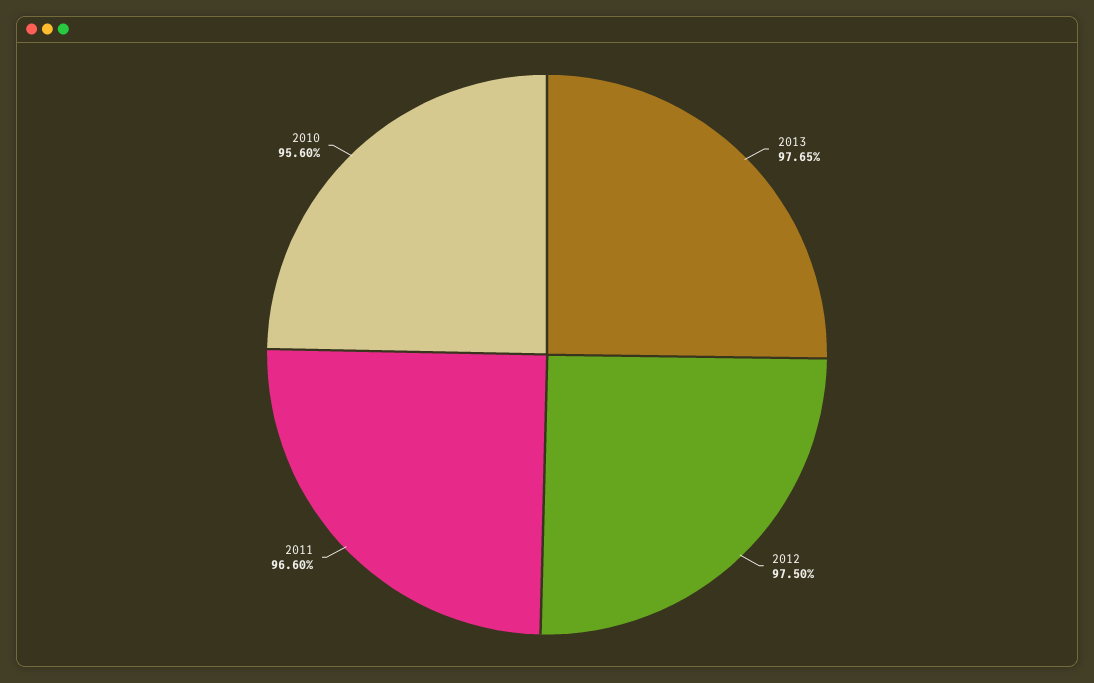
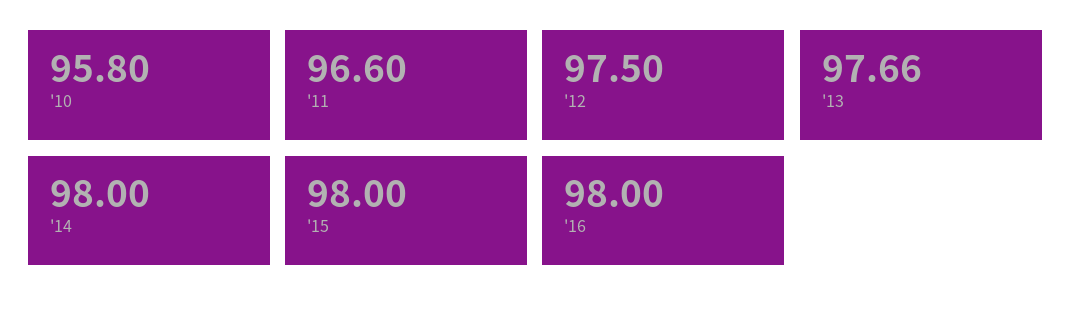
2013: 97.65 -> 97.66
2010: 95.6 -> 95.8
'14: none -> 98
'15: none -> 98
'16: none -> 98

